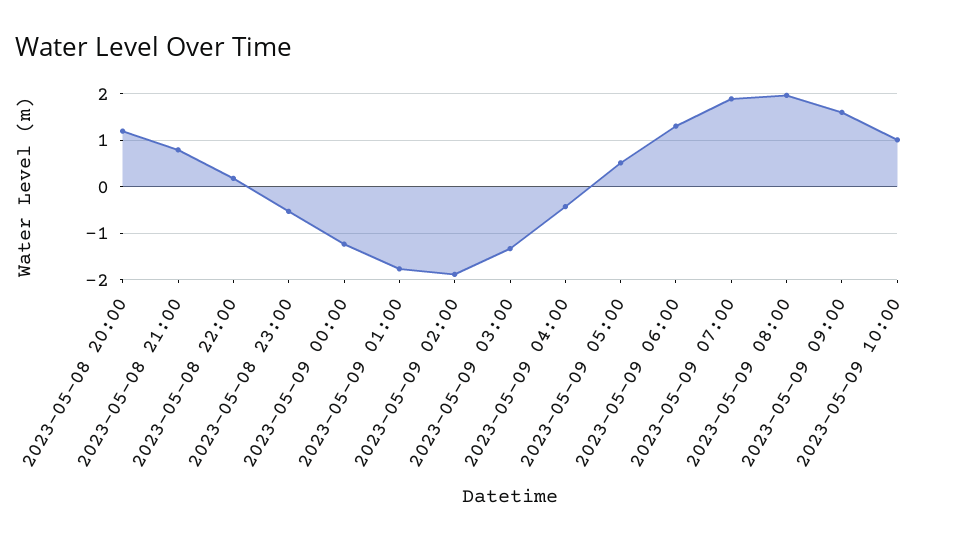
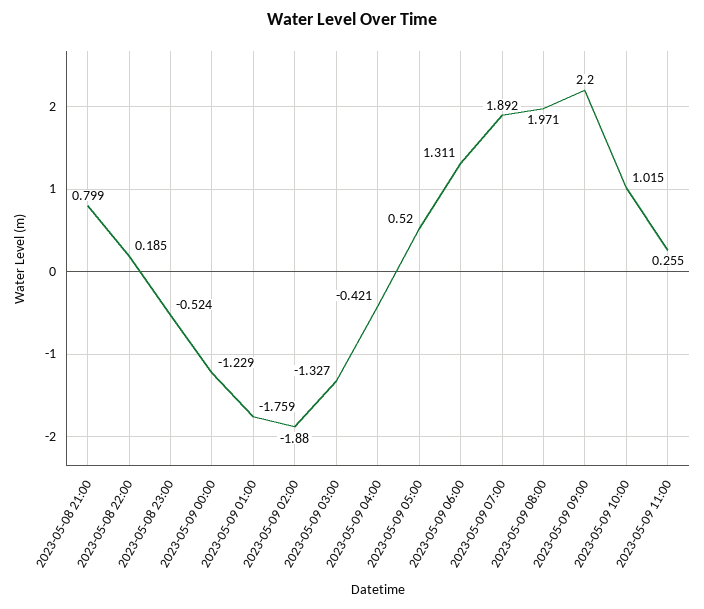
2023-05-08 20:00: 1.2 -> none
2023-05-09 09:00: 1.6 -> 2.2
2023-05-09 11:00: none -> 0.255

